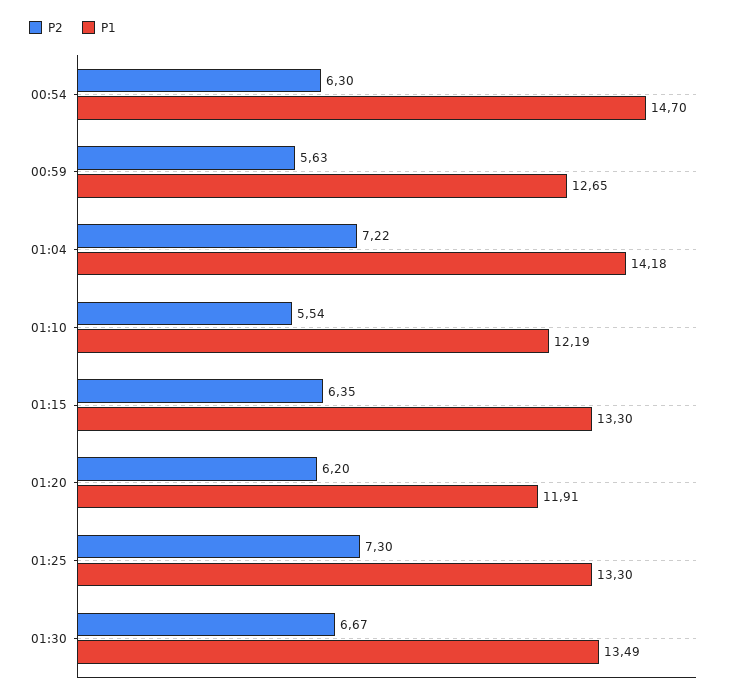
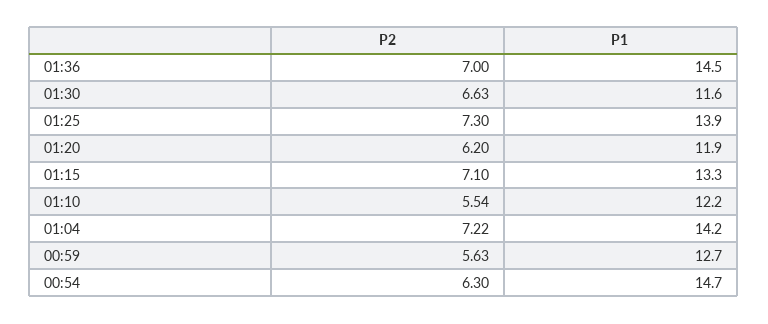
P2, 01:15: 6.35 -> 7.1
P1, 01:25: 13.3 -> 13.9
P2, 01:30: 6.67 -> 6.63
P1, 01:30: 13.49 -> 11.6
P2, 01:36: none -> 7
P1, 01:36: none -> 14.5

